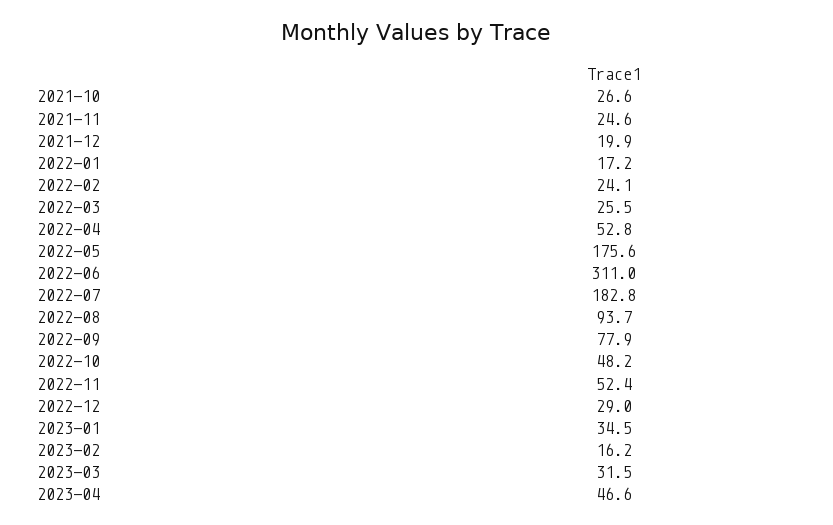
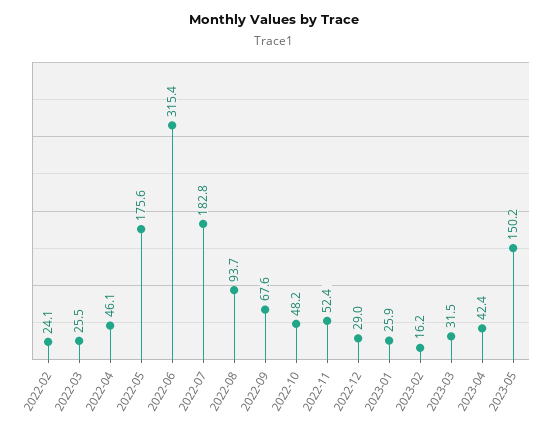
2021-10: 26.6 -> none
2021-11: 24.6 -> none
2021-12: 19.9 -> none
2022-01: 17.2 -> none
2022-04: 52.8 -> 46.1
2022-06: 311 -> 315.4
2022-09: 77.9 -> 67.6
2023-01: 34.5 -> 25.9
2023-04: 46.6 -> 42.4
2023-05: none -> 150.2

